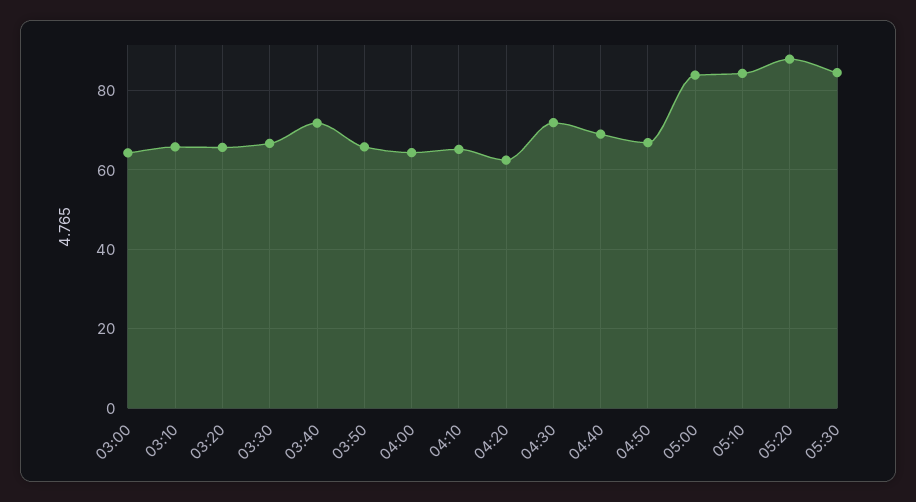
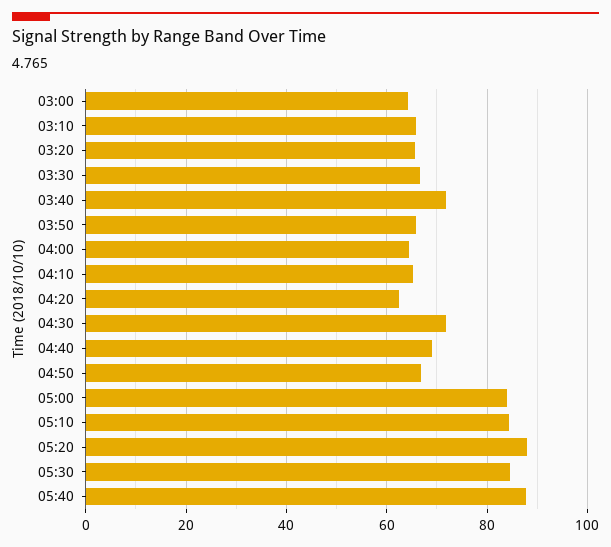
05:40: none -> 88

